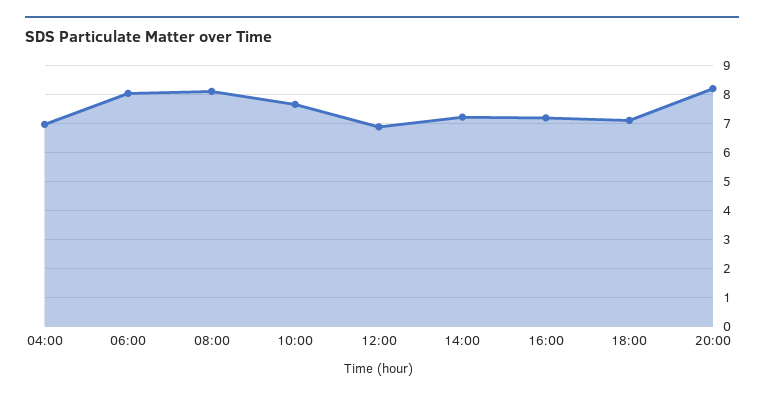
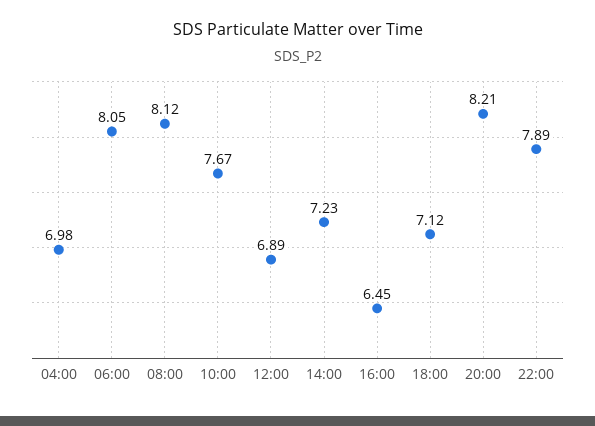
16:00: 7.25 -> 6.45
22:00: none -> 7.89

